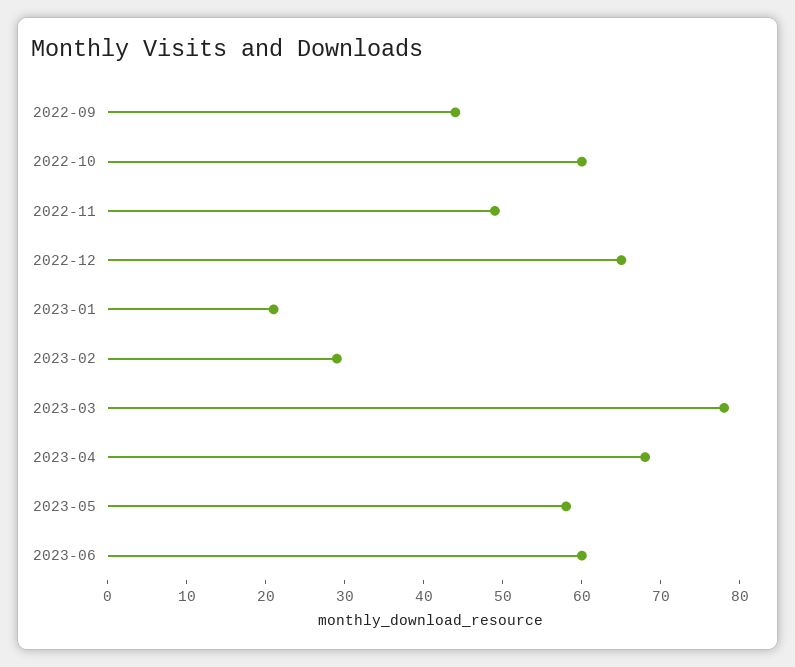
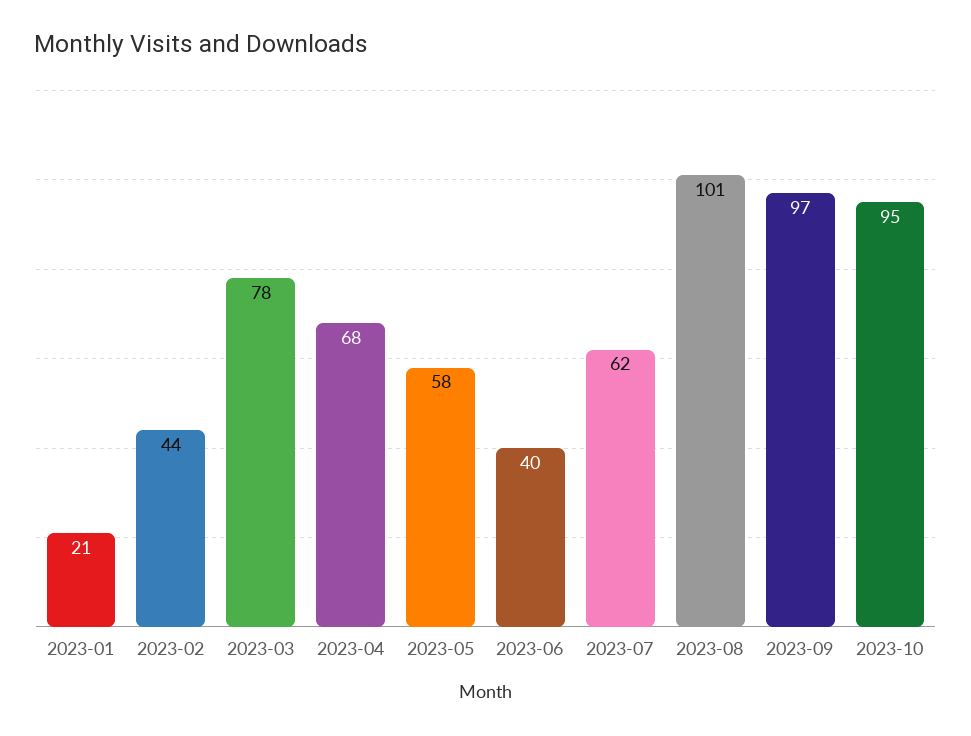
2022-09: 45 -> none
2022-10: 60 -> none
2022-11: 50 -> none
2022-12: 65 -> none
2023-02: 30 -> 44
2023-06: 60 -> 40
2023-07: none -> 62
2023-08: none -> 101
2023-09: none -> 97
2023-10: none -> 95

